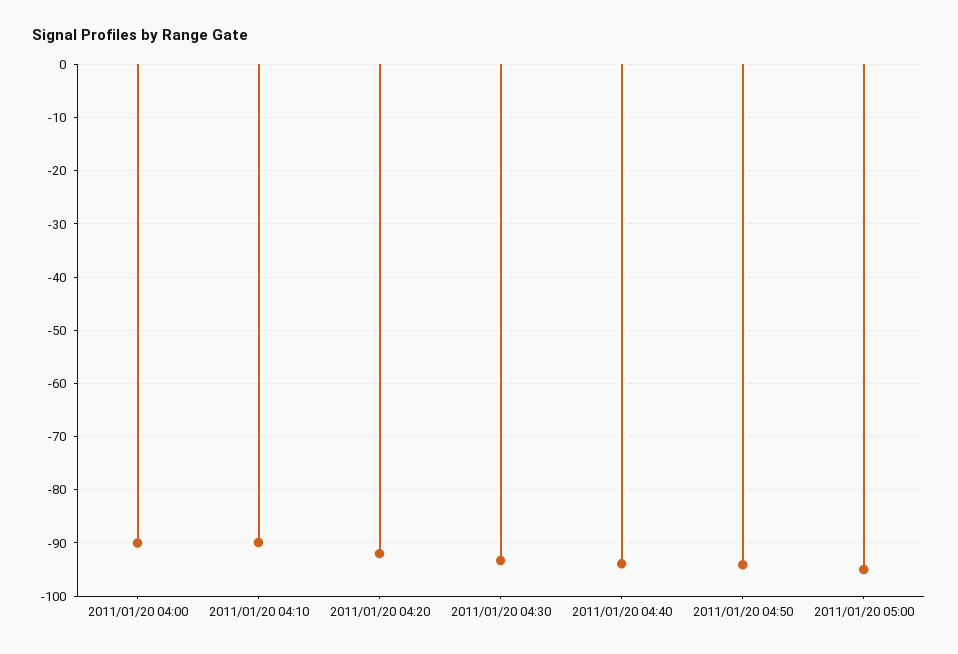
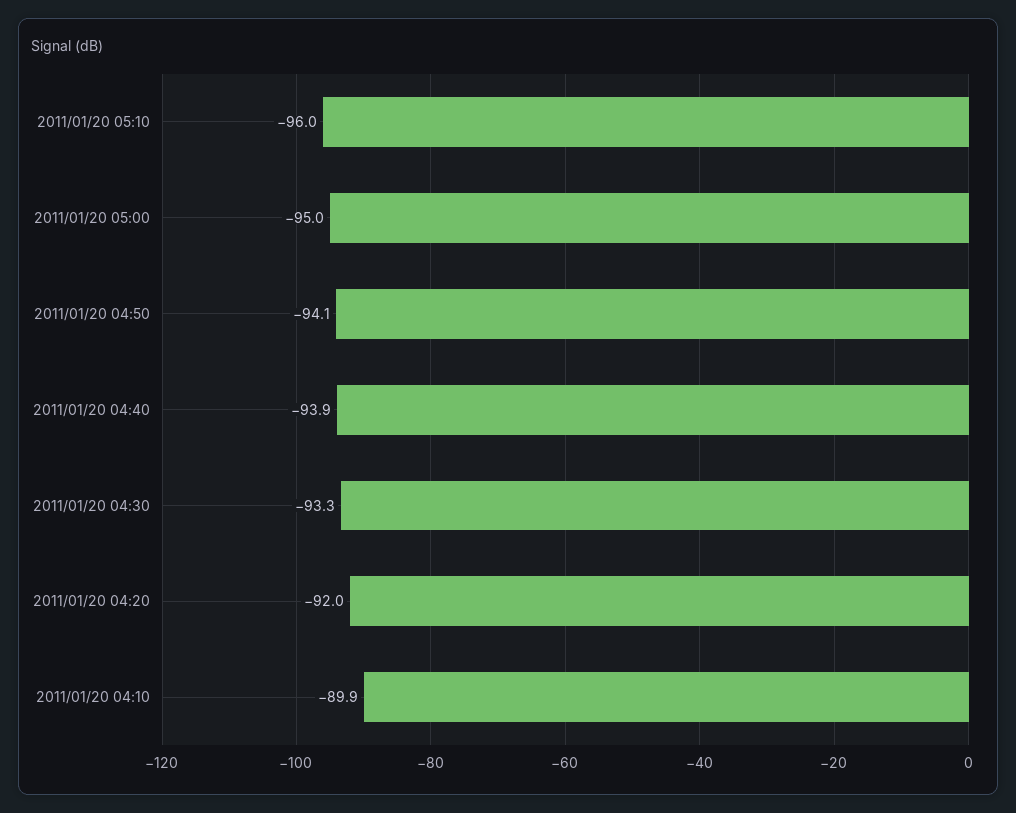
2011/01/20 04:00: -90 -> none
2011/01/20 05:10: none -> -96

